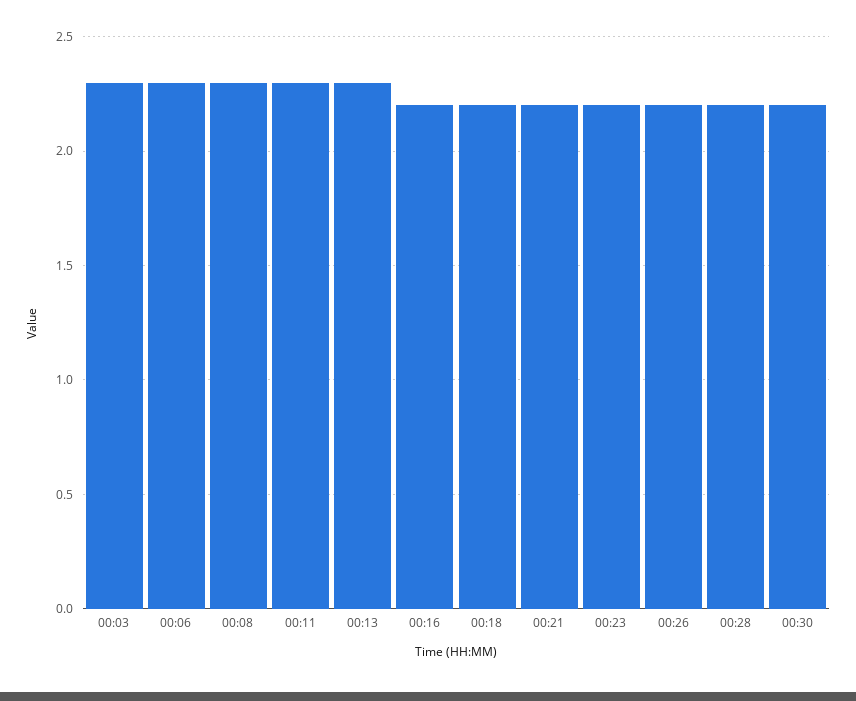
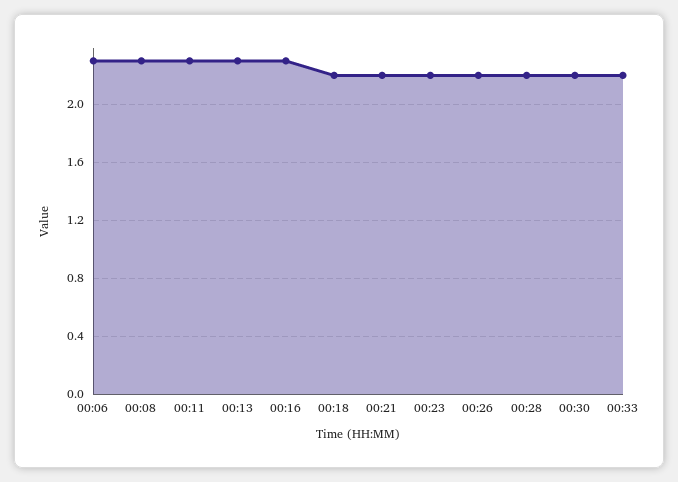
00:03: 2.3 -> none
00:16: 2.2 -> 2.3
00:33: none -> 2.2

